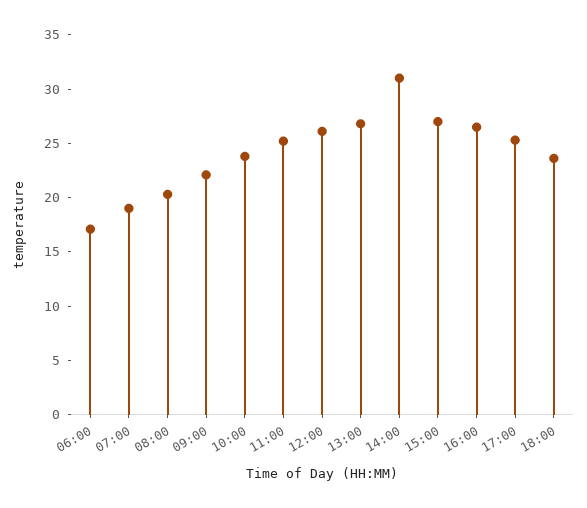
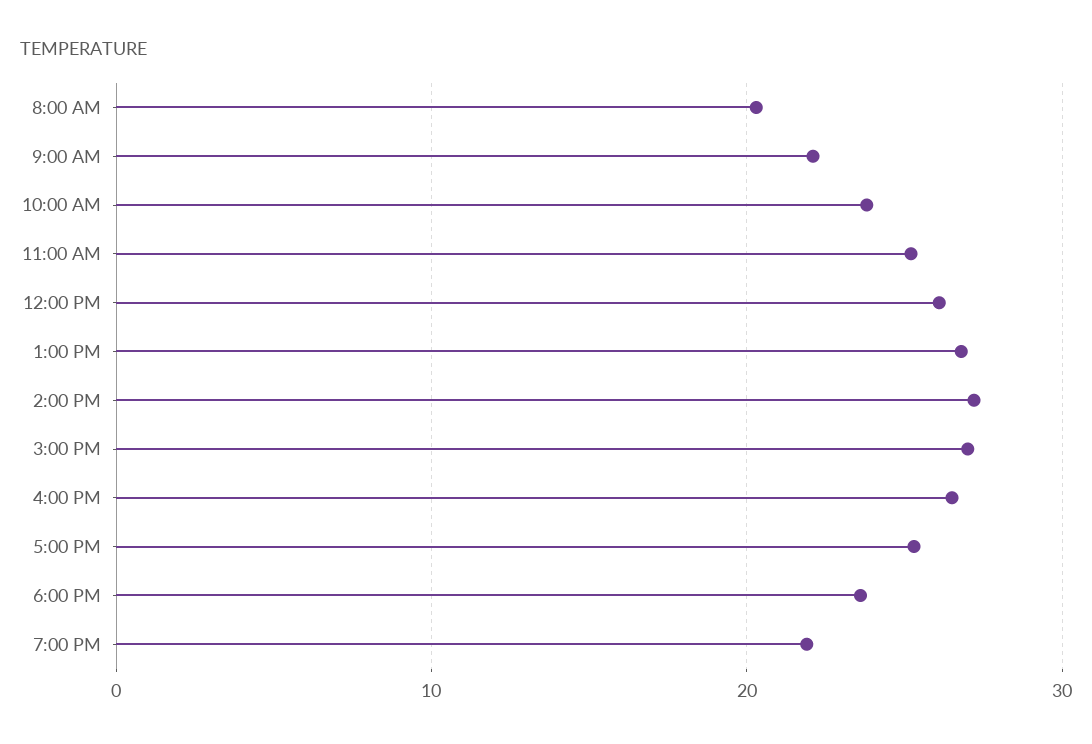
06:00: 17 -> none
07:00: 19 -> none
14:00: 31 -> 27
7:00 PM: none -> 22

